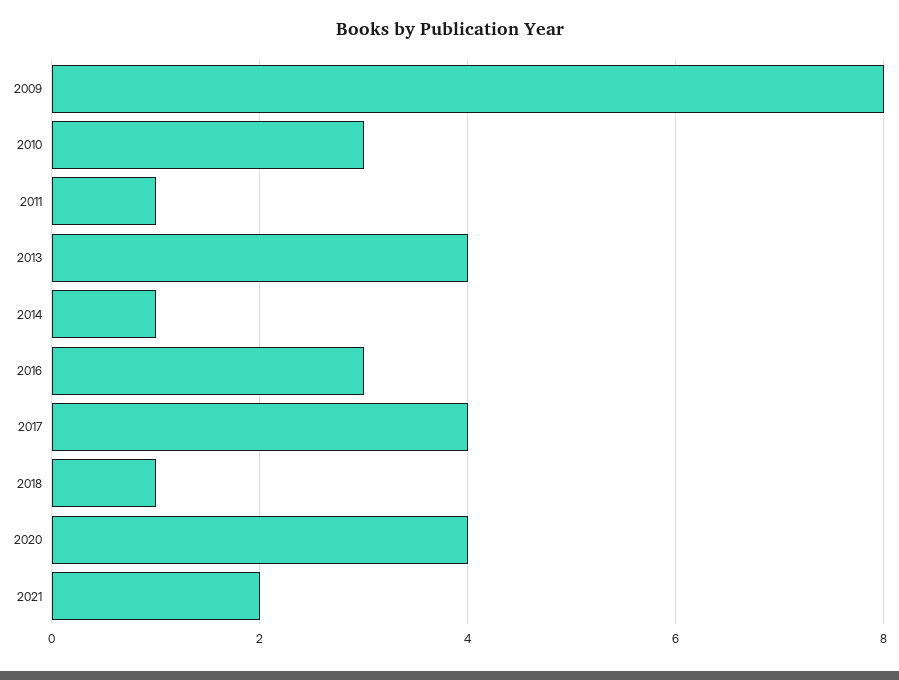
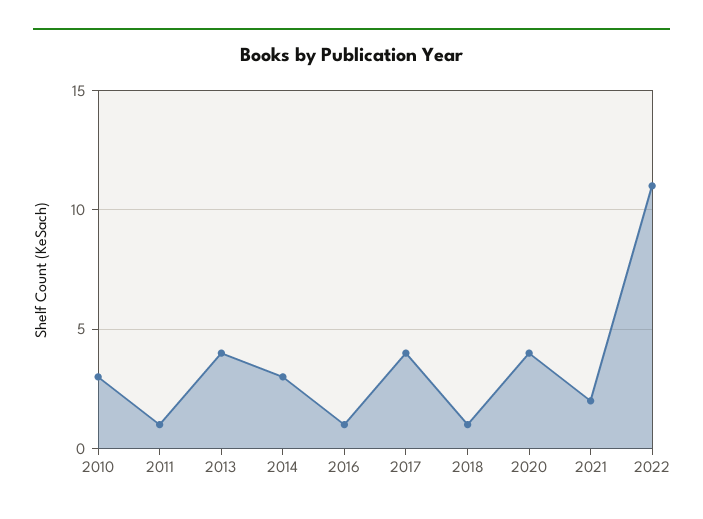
2009: 8 -> none
2014: 1 -> 3
2016: 3 -> 1
2022: none -> 11

